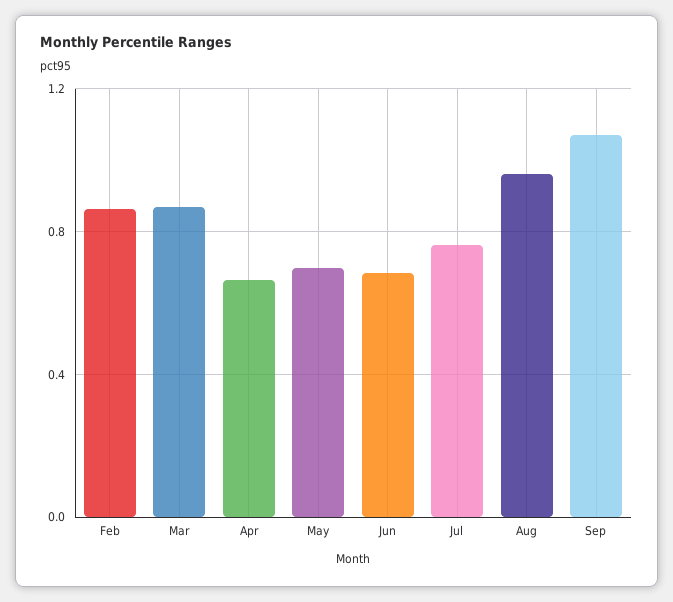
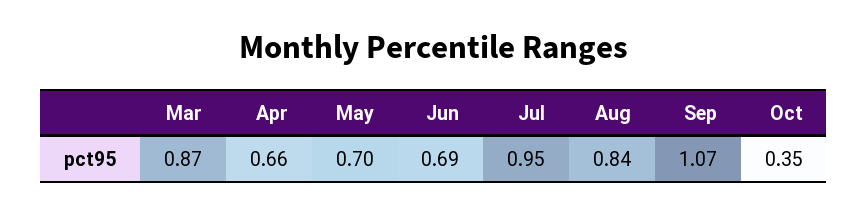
Feb: 0.85 -> none
Jul: 0.75 -> 0.95
Aug: 0.95 -> 0.84
Oct: none -> 0.35

